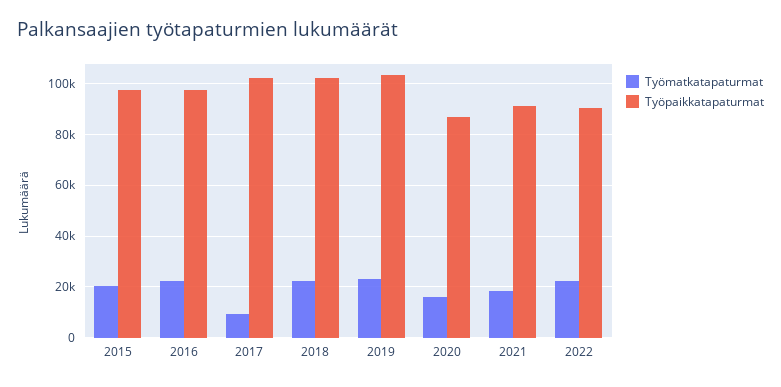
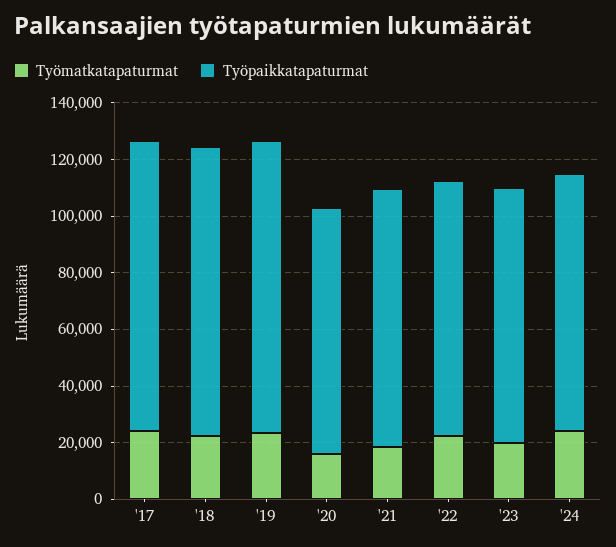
Työmatkatapaturmat, 2015: 20000 -> none
Työpaikkatapaturmat, 2015: 97500 -> none
Työmatkatapaturmat, 2016: 22500 -> none
Työpaikkatapaturmat, 2016: 97500 -> none
Työmatkatapaturmat, 2017: 10000 -> 25000
Työmatkatapaturmat, '23: none -> 20000
Työpaikkatapaturmat, '23: none -> 90000
Työmatkatapaturmat, '24: none -> 25000
Työpaikkatapaturmat, '24: none -> 90000

